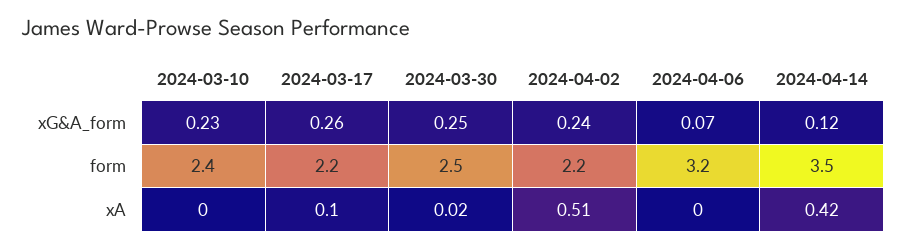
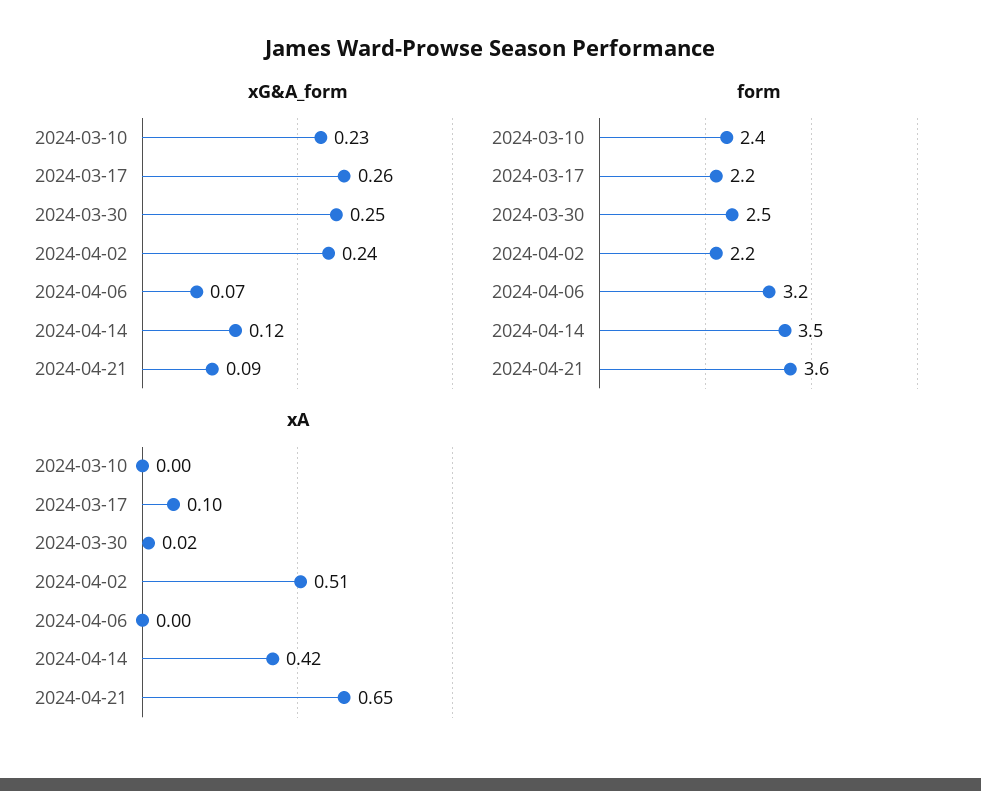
xG&A_form, 2024-04-21: none -> 0.09
form, 2024-04-21: none -> 3.6
xA, 2024-04-21: none -> 0.65

